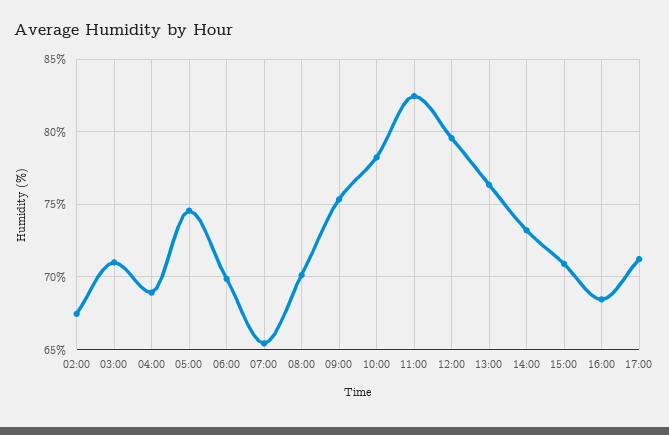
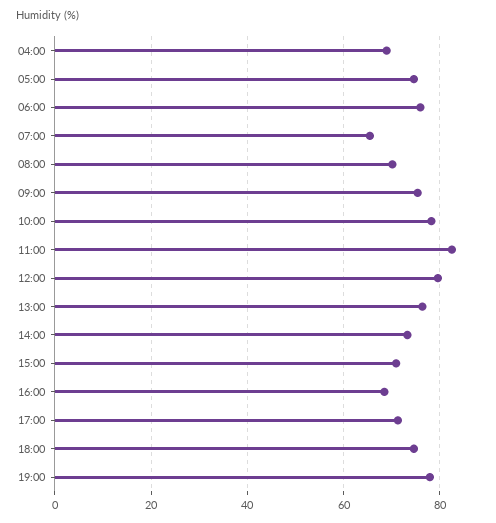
02:00: 67.5 -> none
03:00: 71 -> none
06:00: 70 -> 76
18:00: none -> 74
19:00: none -> 78

